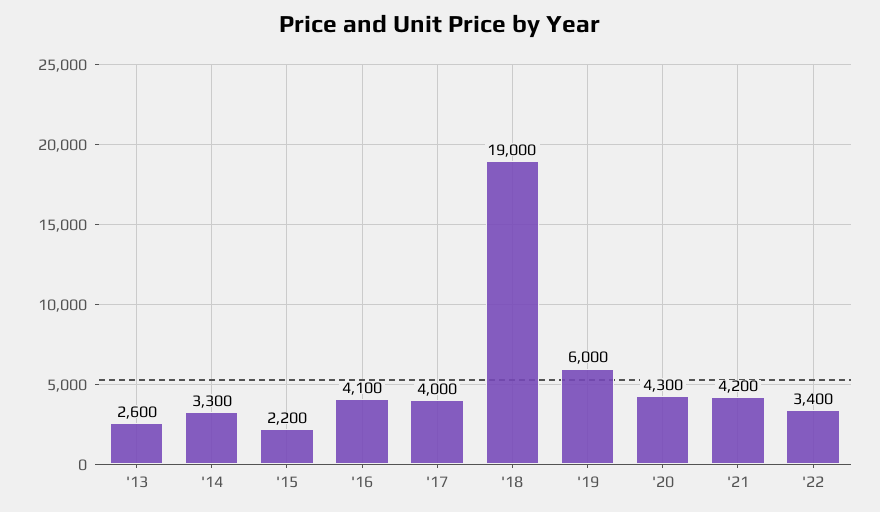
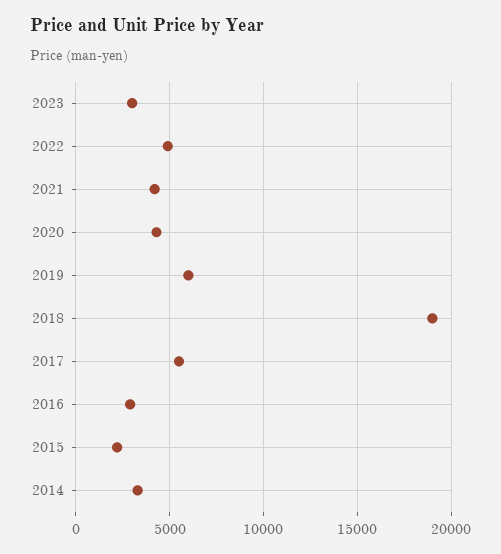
'13: 2600 -> none
'16: 4100 -> 3000
'17: 4000 -> 5500
'22: 3400 -> 5000
2023: none -> 3000

